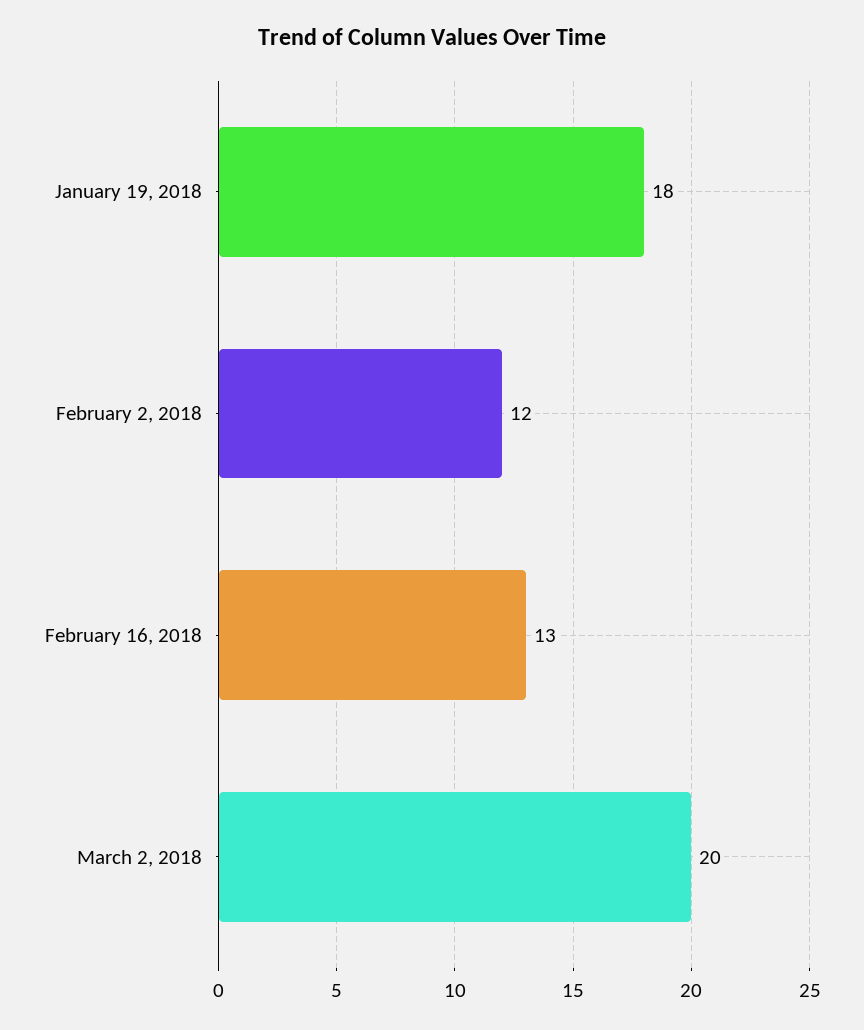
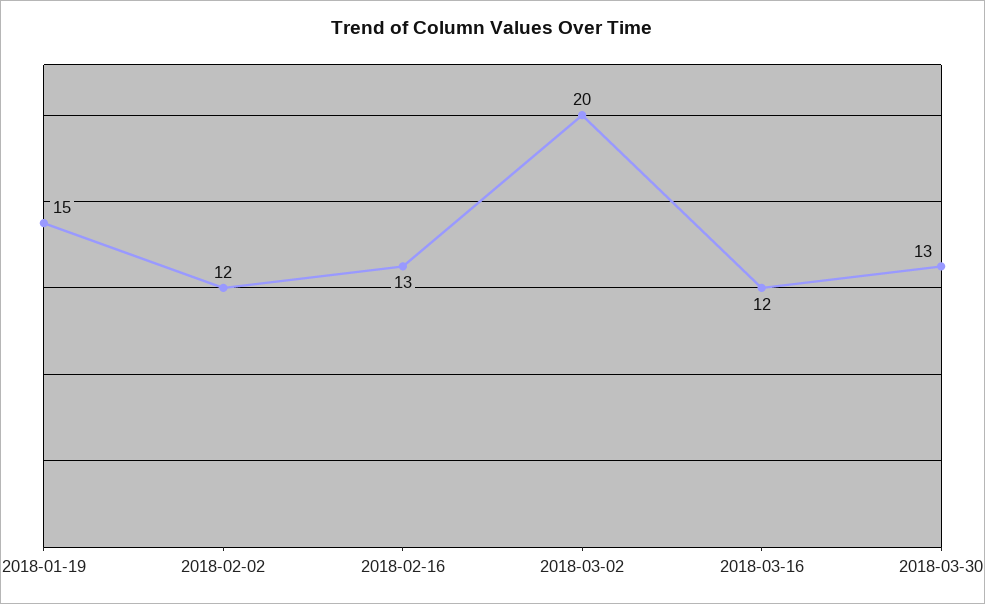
January 19, 2018: 18 -> 15
2018-03-16: none -> 12
2018-03-30: none -> 13

